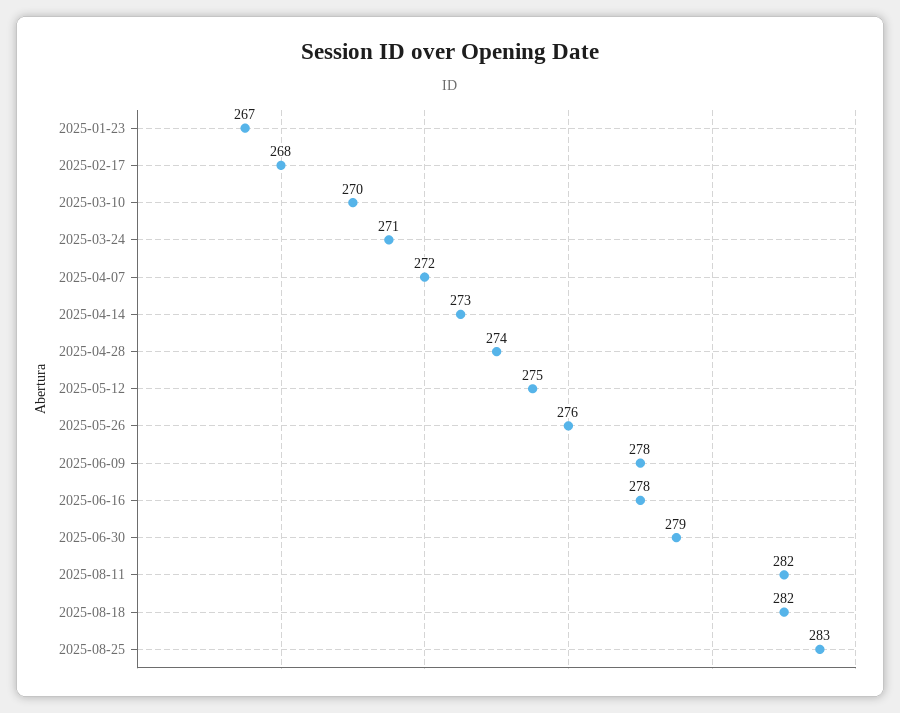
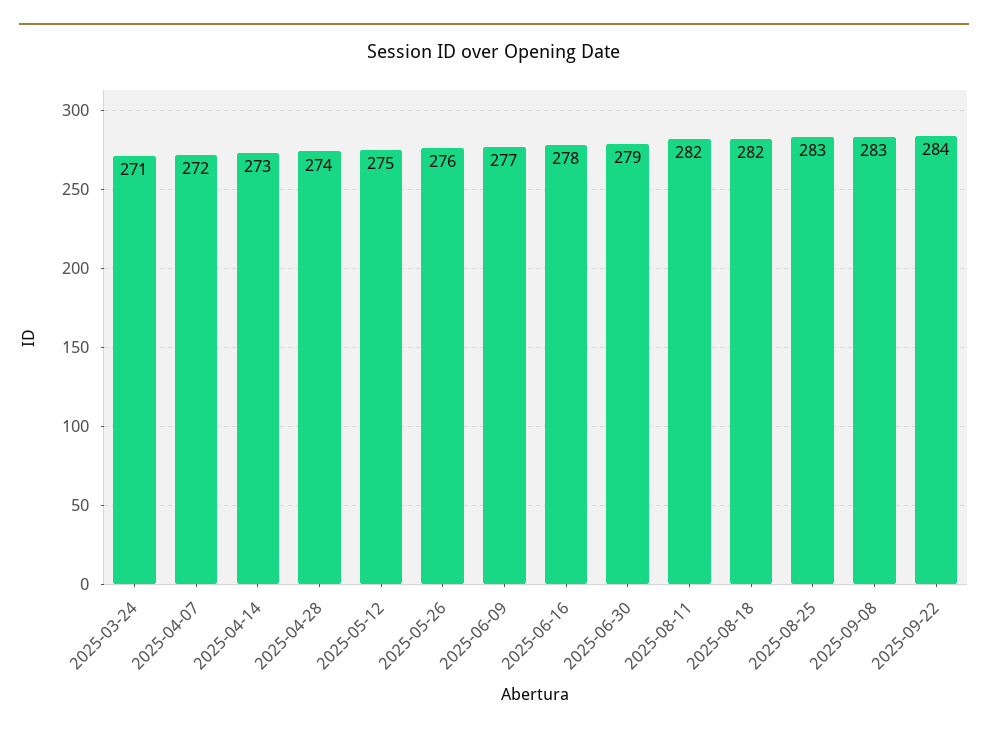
2025-01-23: 267 -> none
2025-02-17: 268 -> none
2025-03-10: 270 -> none
2025-06-09: 278 -> 277
2025-09-08: none -> 283
2025-09-22: none -> 284

